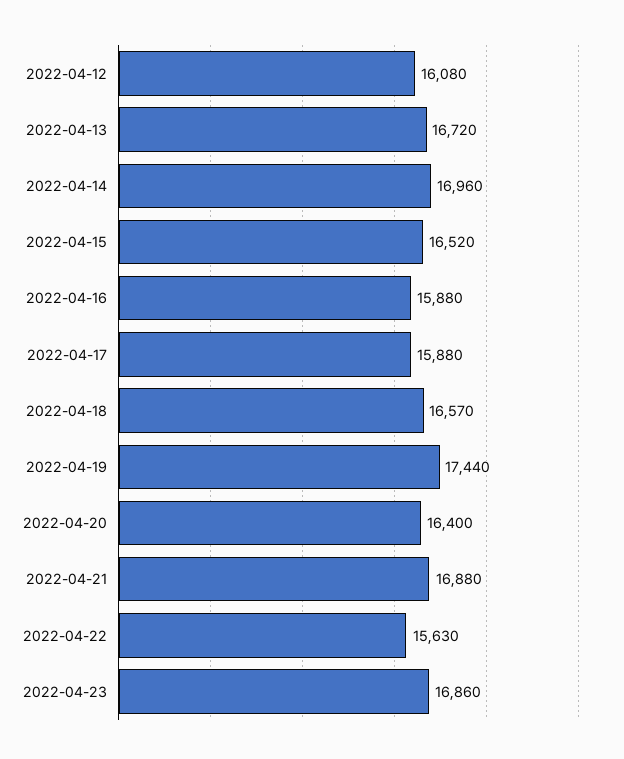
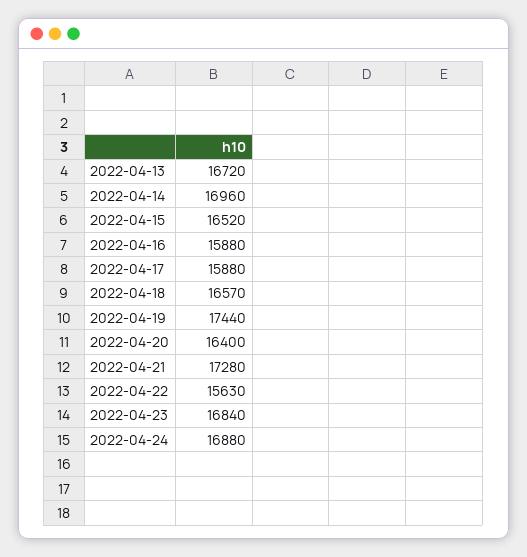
2022-04-12: 16080 -> none
2022-04-21: 16880 -> 17280
2022-04-23: 16860 -> 16840
2022-04-24: none -> 16880

